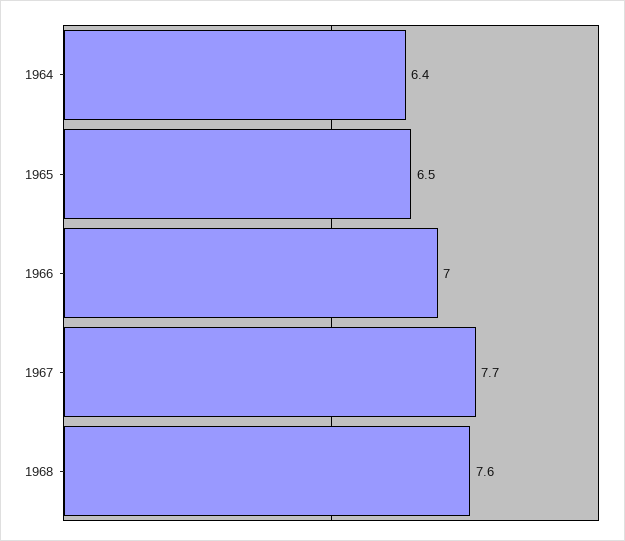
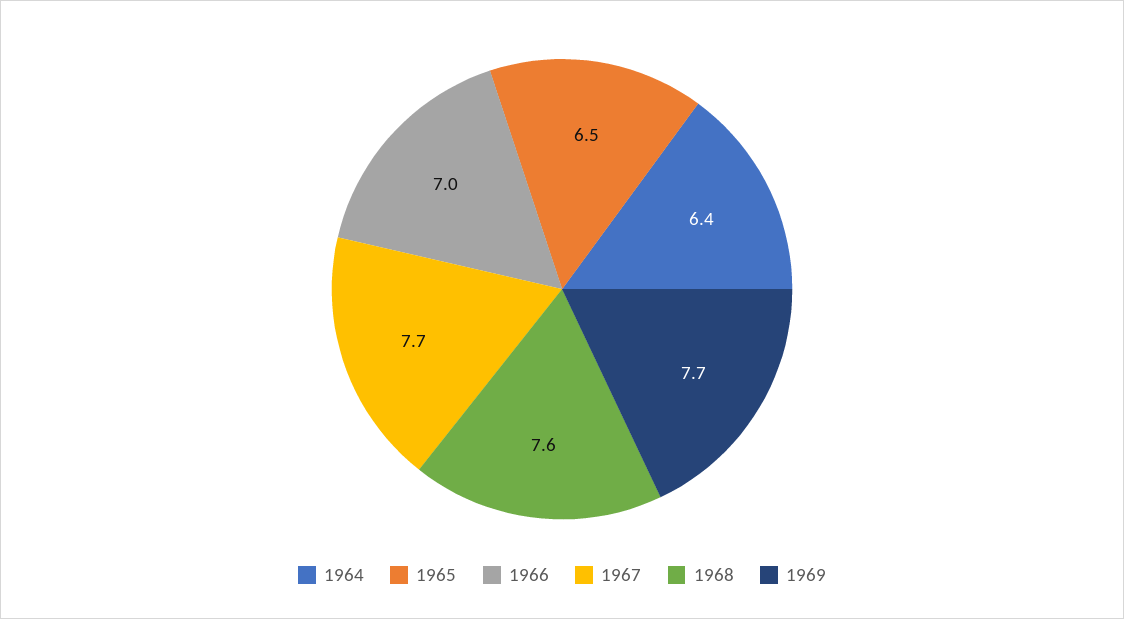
1969: none -> 7.7

